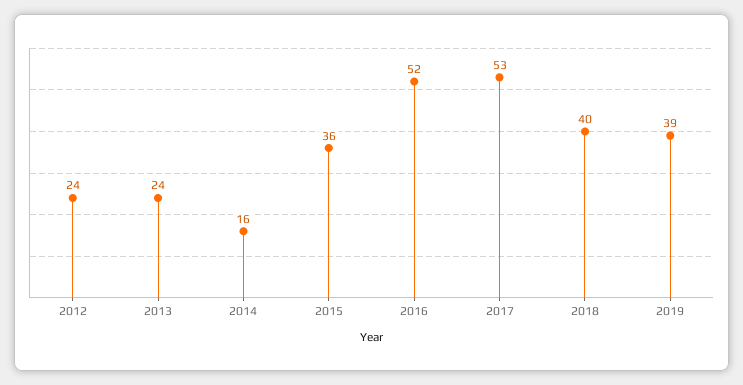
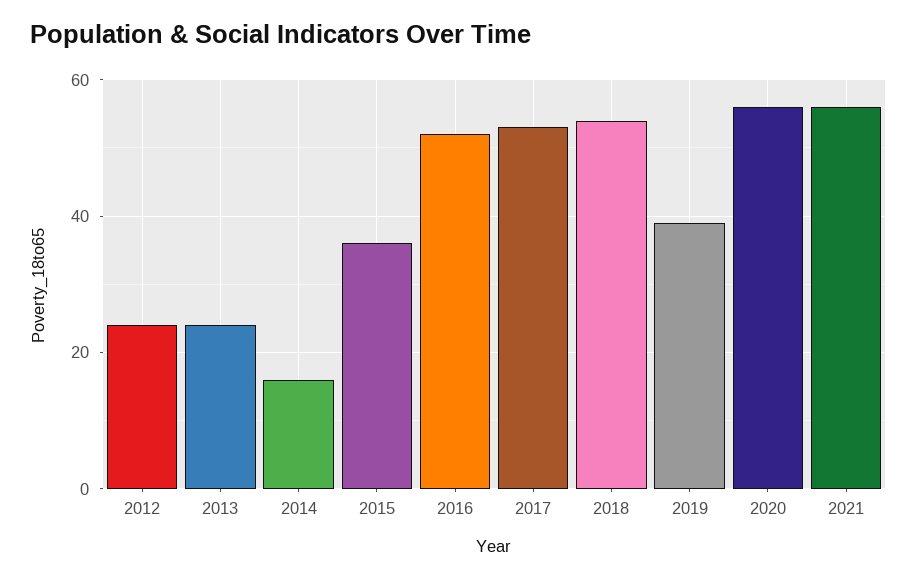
2018: 40 -> 55
2020: none -> 55
2021: none -> 55

